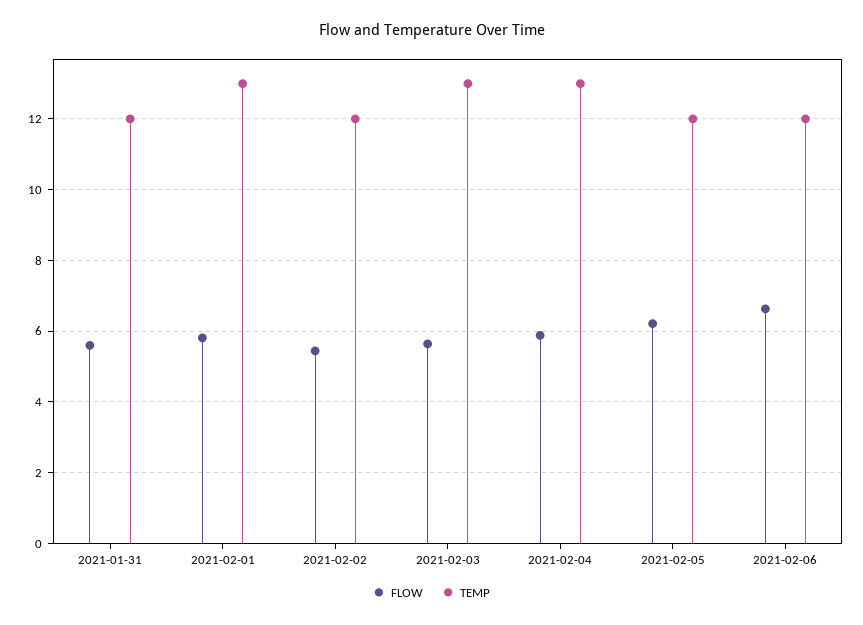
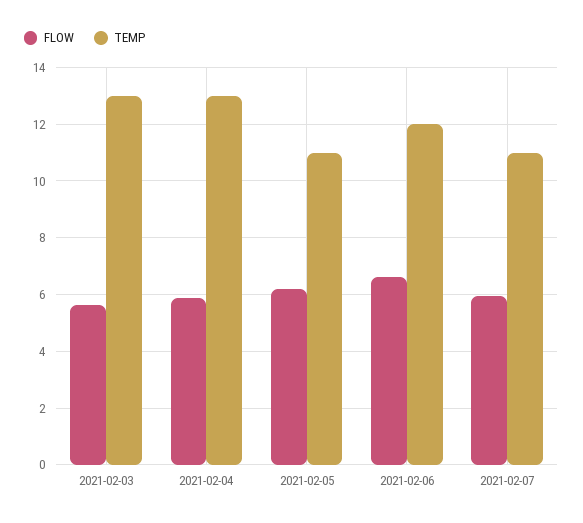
FLOW, 2021-01-31: 5.6 -> none
TEMP, 2021-01-31: 12 -> none
FLOW, 2021-02-01: 5.8 -> none
TEMP, 2021-02-01: 13 -> none
FLOW, 2021-02-02: 5.4 -> none
TEMP, 2021-02-02: 12 -> none
TEMP, 2021-02-05: 12 -> 11
FLOW, 2021-02-07: none -> 6
TEMP, 2021-02-07: none -> 11

